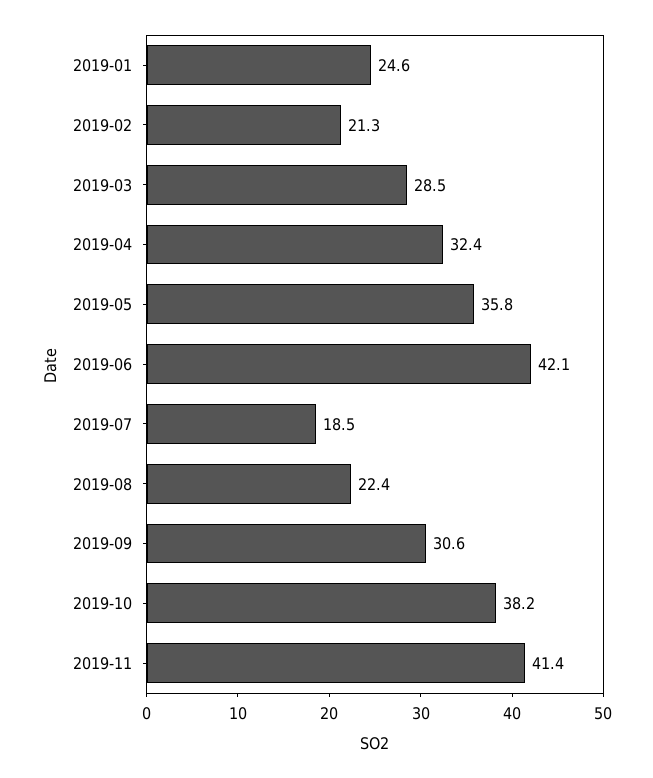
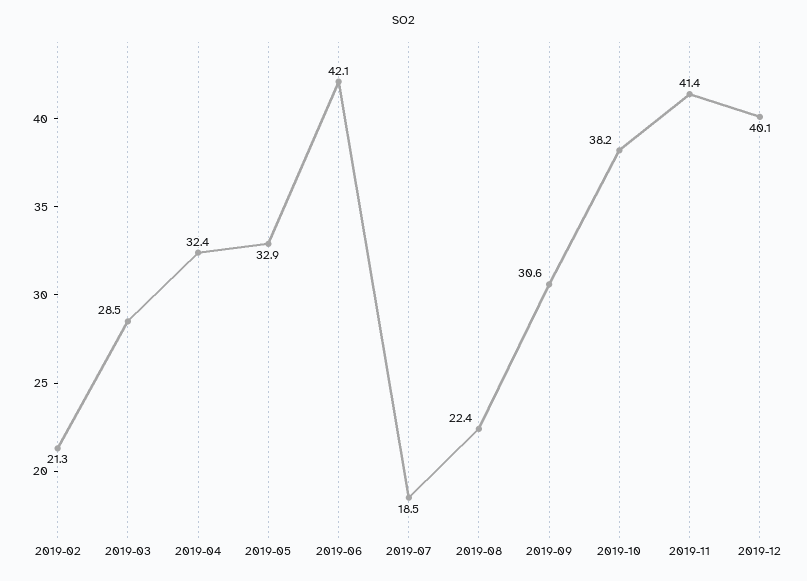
2019-01: 24.6 -> none
2019-05: 35.8 -> 32.9
2019-12: none -> 40.1

